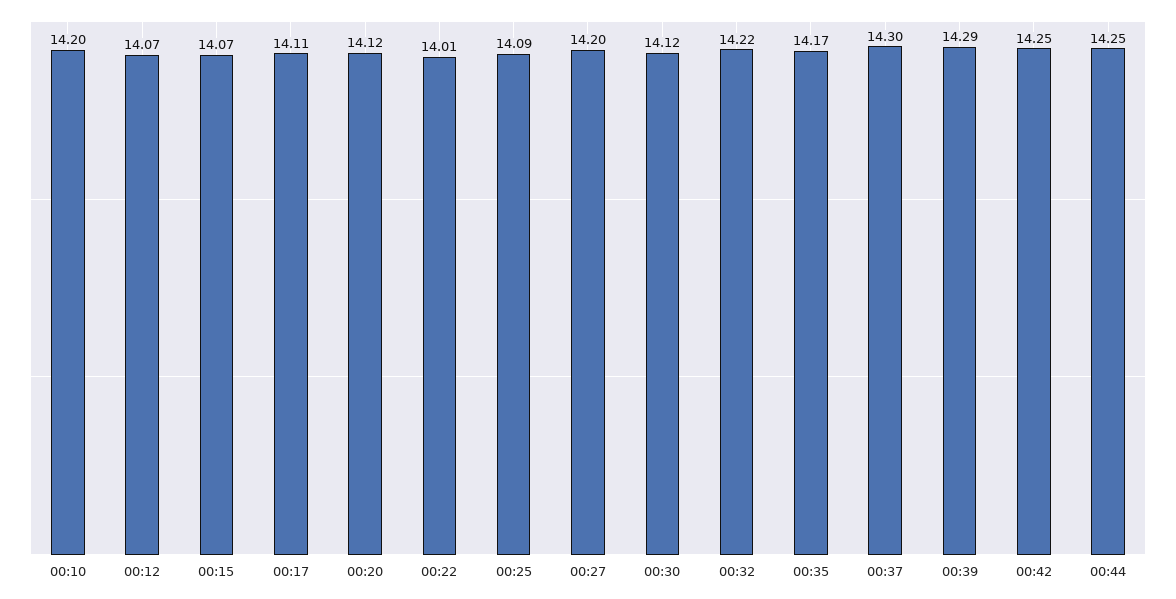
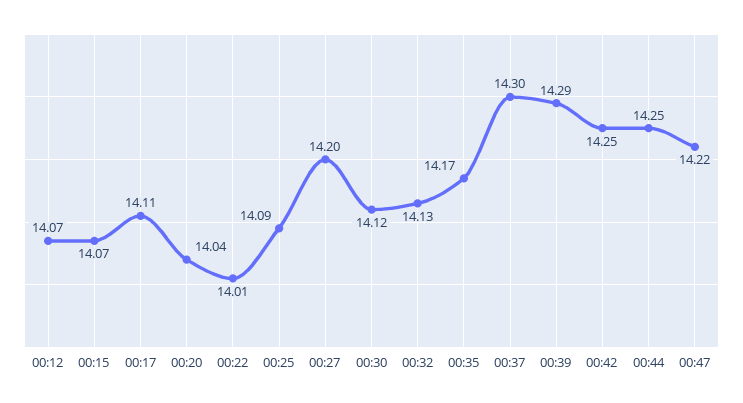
00:10: 14.2 -> none
00:20: 14.12 -> 14.04
00:32: 14.22 -> 14.13
00:47: none -> 14.22

